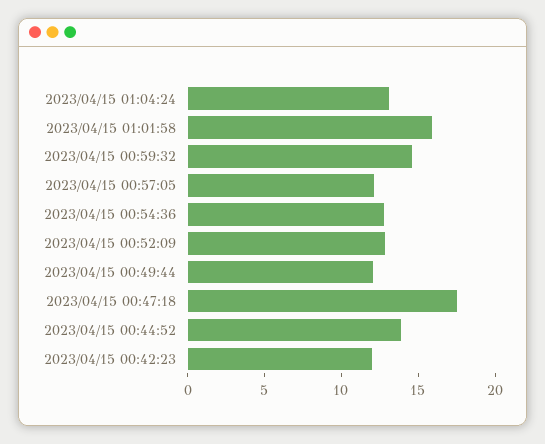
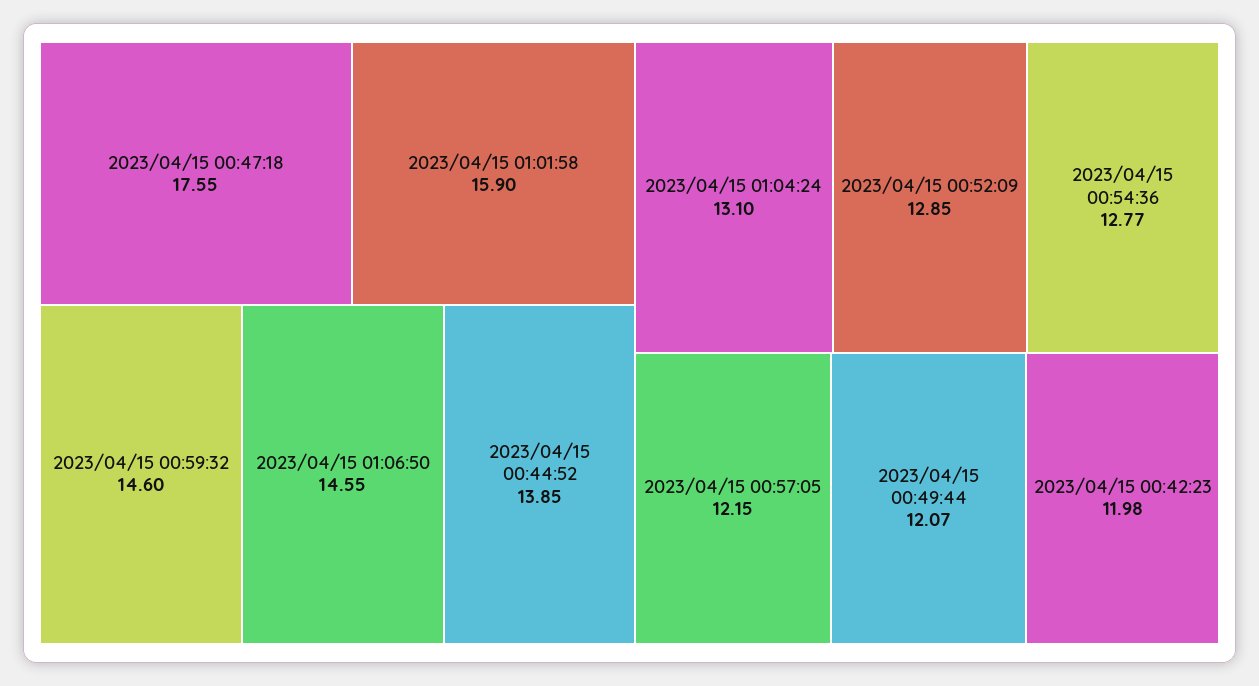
2023/04/15 01:06:50: none -> 14.55

